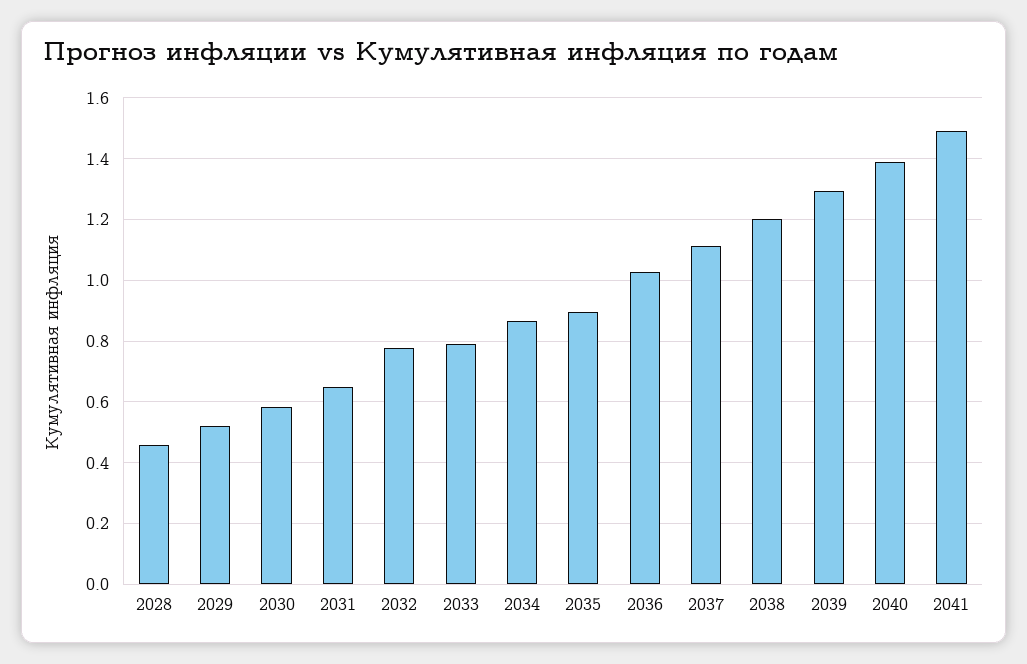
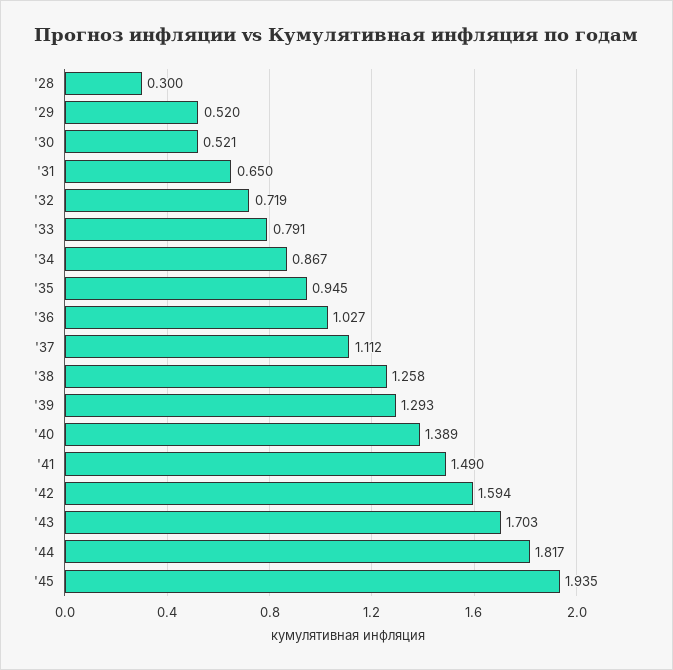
2028: 0.46 -> 0.3
2030: 0.58 -> 0.521
2032: 0.78 -> 0.719
2035: 0.9 -> 0.945
2038: 1.2 -> 1.258
'42: none -> 1.594
'43: none -> 1.703
'44: none -> 1.817
'45: none -> 1.935

